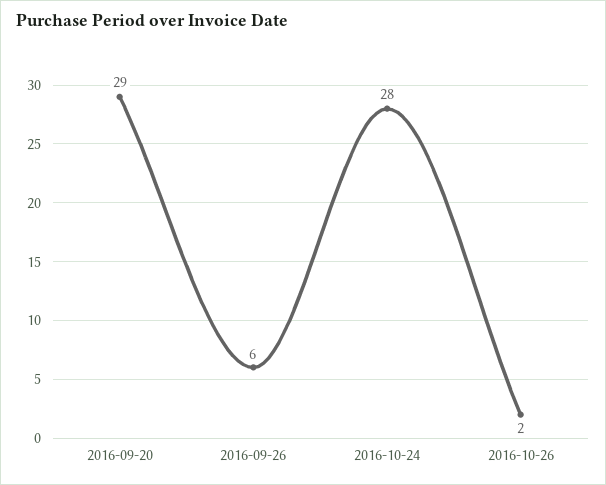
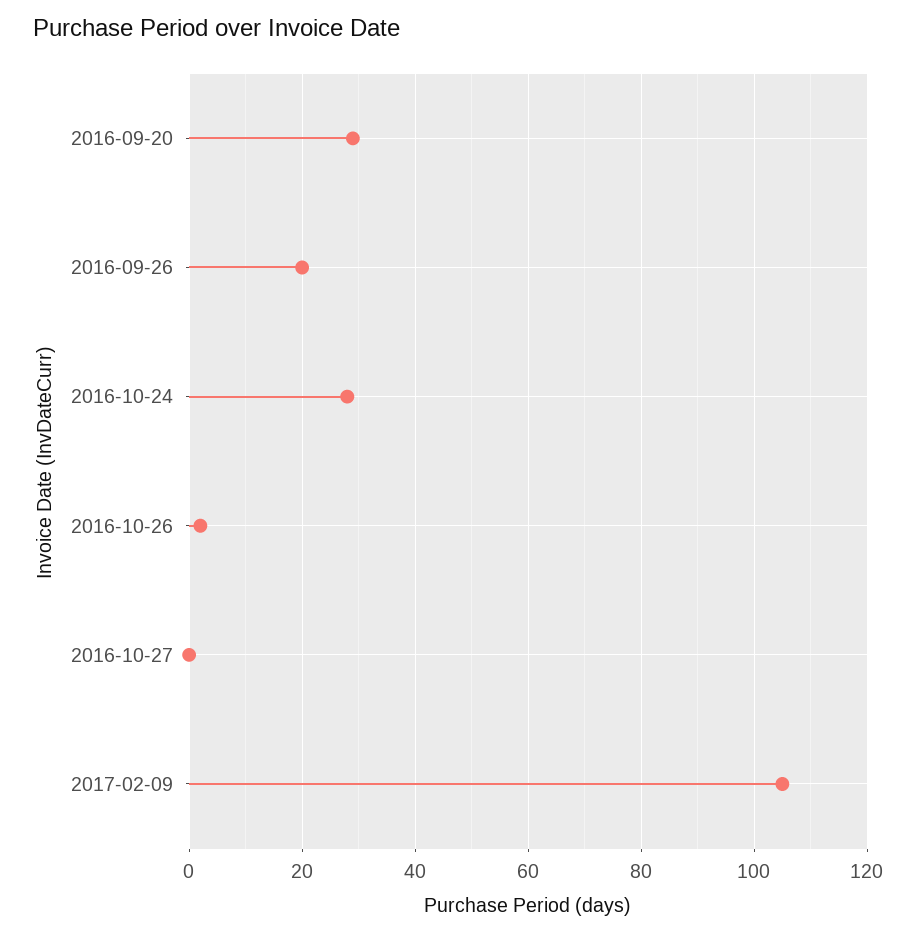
2016-09-26: 6 -> 20
2016-10-27: none -> 0
2017-02-09: none -> 105

